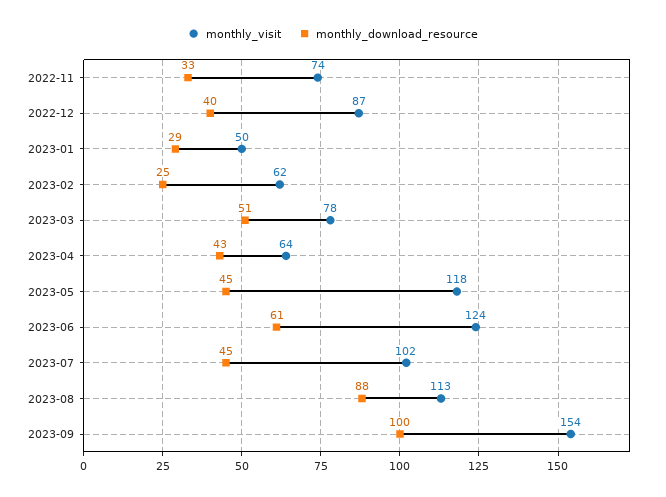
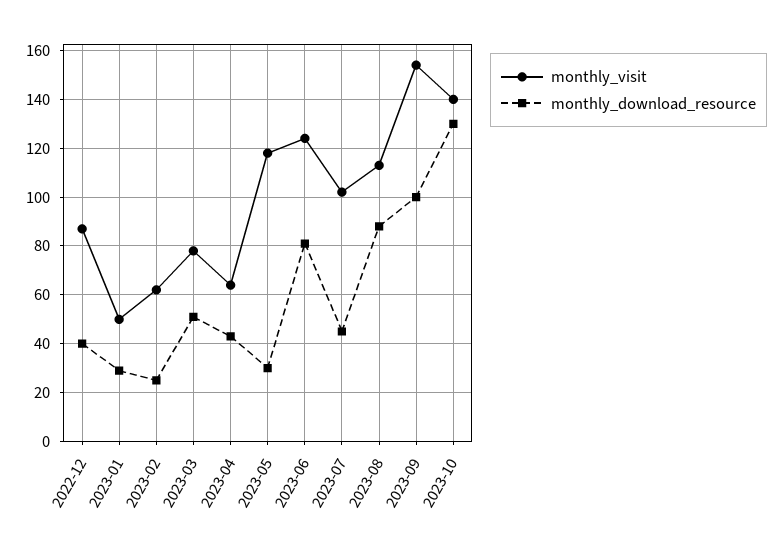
monthly_visit, 2022-11: 74 -> none
monthly_download_resource, 2022-11: 33 -> none
monthly_download_resource, 2023-05: 45 -> 30
monthly_download_resource, 2023-06: 61 -> 80
monthly_visit, 2023-10: none -> 140
monthly_download_resource, 2023-10: none -> 130

